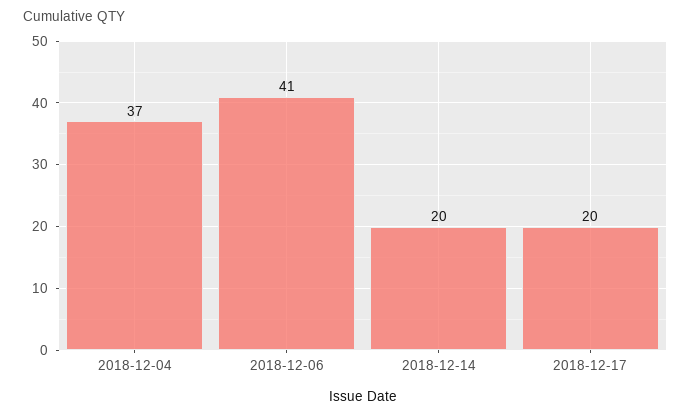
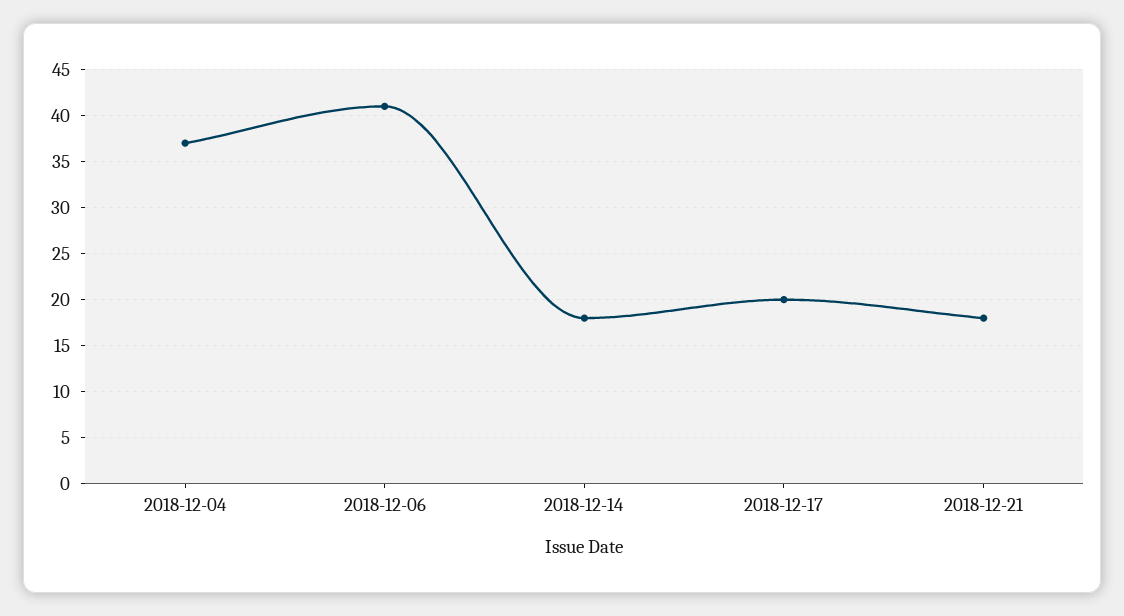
2018-12-14: 20 -> 18
2018-12-21: none -> 18

